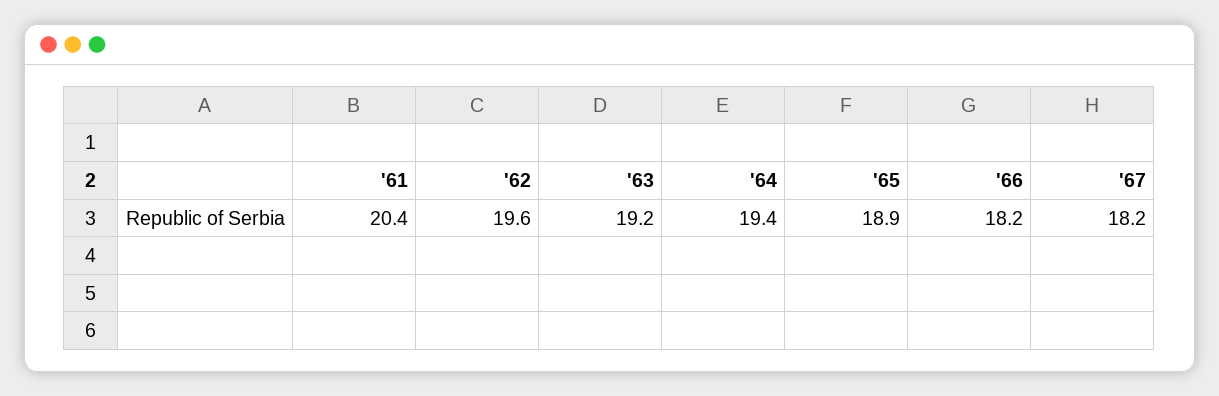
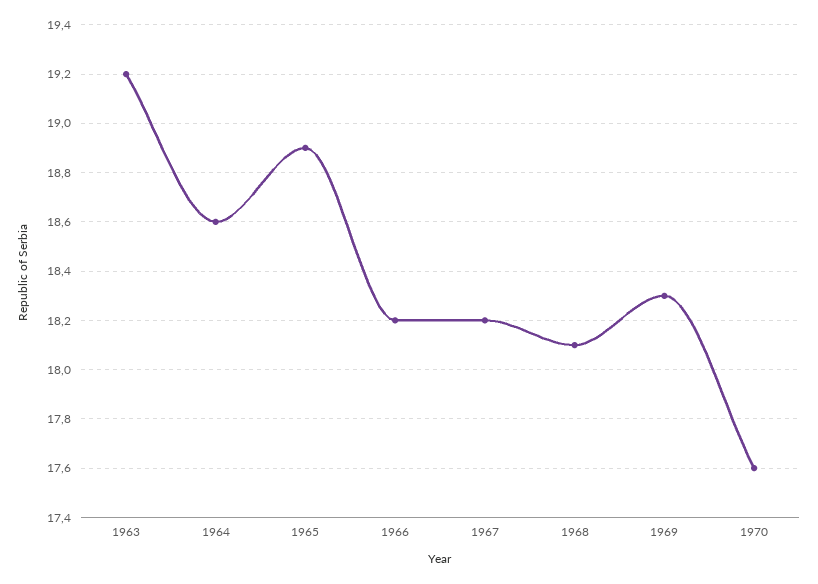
'61: 20.4 -> none
'62: 19.6 -> none
'64: 19.4 -> 18.6
1968: none -> 18.1
1969: none -> 18.3
1970: none -> 17.6

